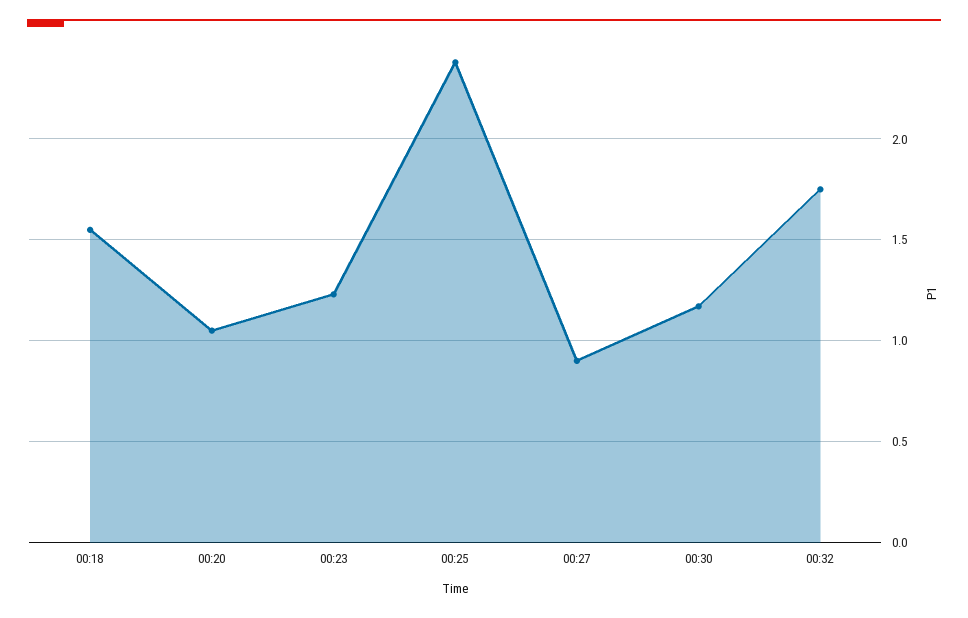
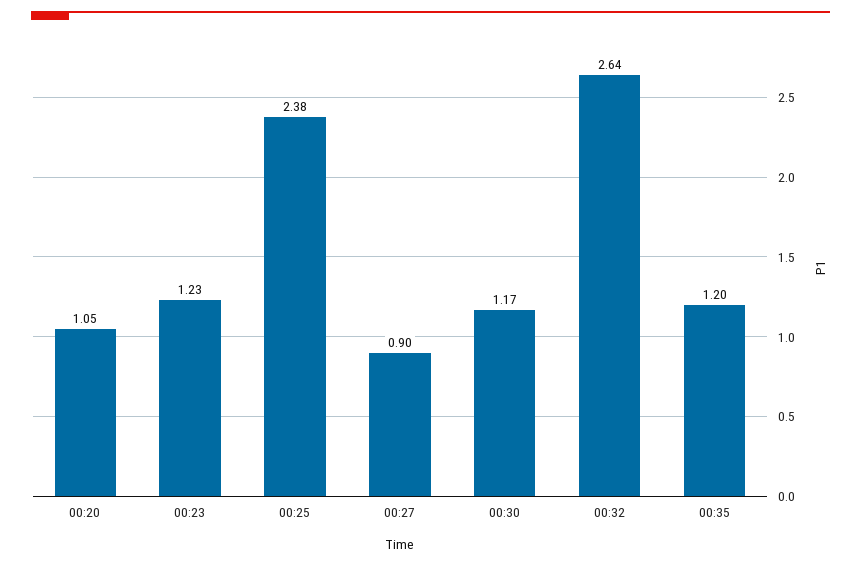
00:18: 1.55 -> none
00:32: 1.75 -> 2.64
00:35: none -> 1.2

